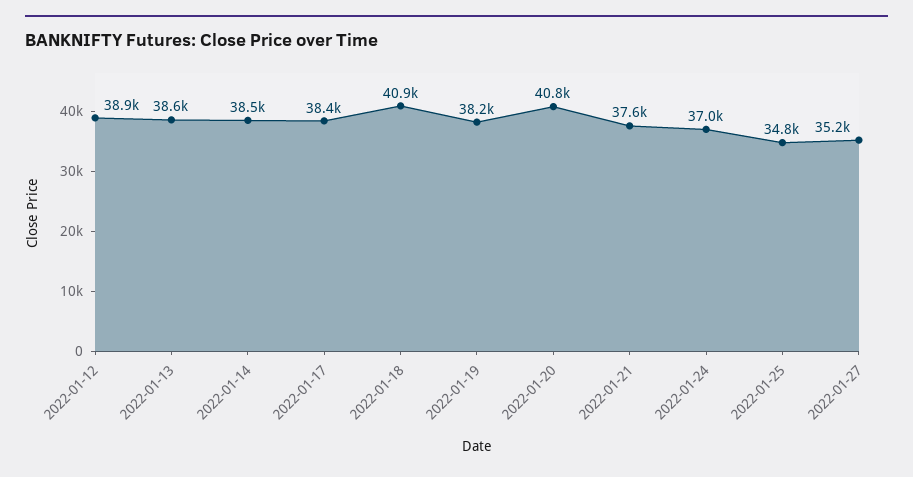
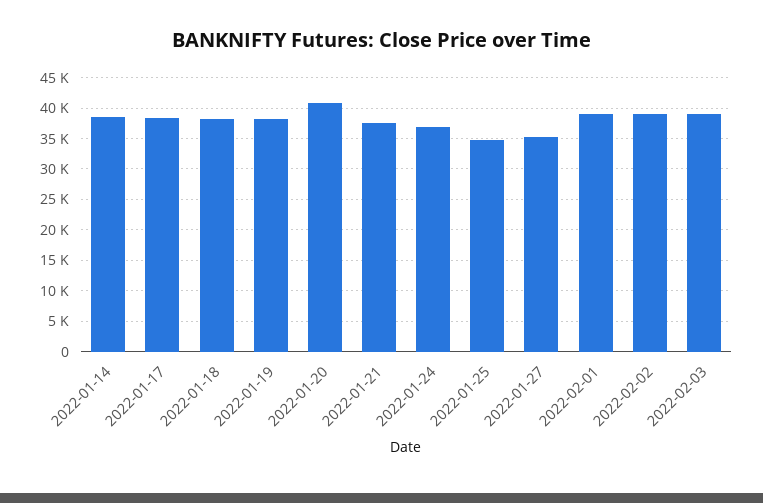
2022-01-12: 38900 -> none
2022-01-13: 38600 -> none
2022-01-18: 40900 -> 38000
2022-02-01: none -> 39000
2022-02-02: none -> 39000
2022-02-03: none -> 39000

